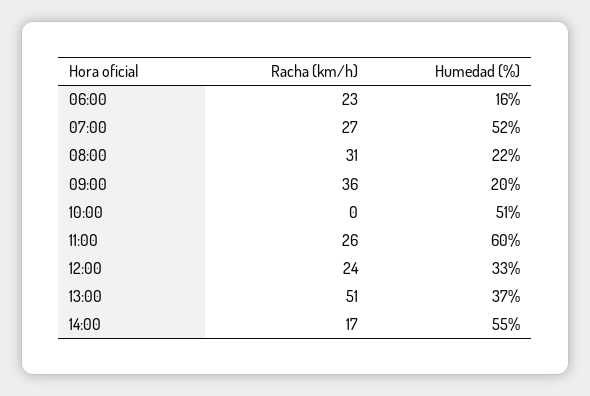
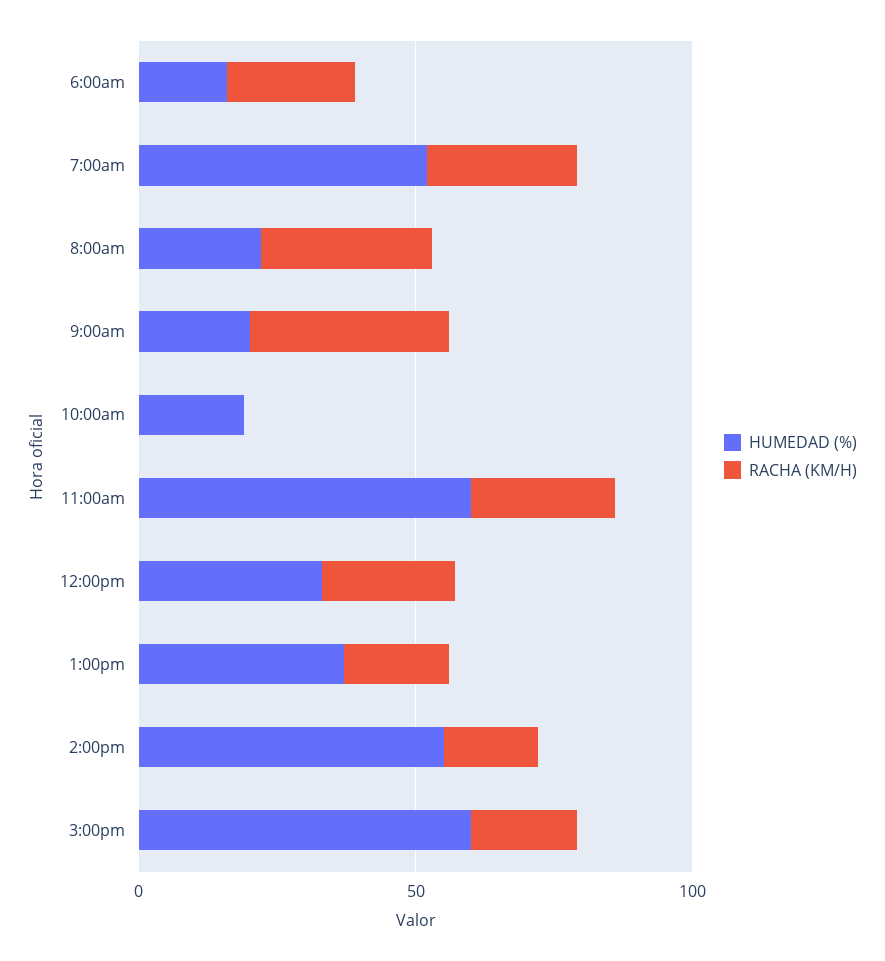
Humedad (%), 10:00: 51 -> 20
Racha (km/h), 13:00: 51 -> 20
Humedad (%), 3:00pm: none -> 60
Racha (km/h), 3:00pm: none -> 20

